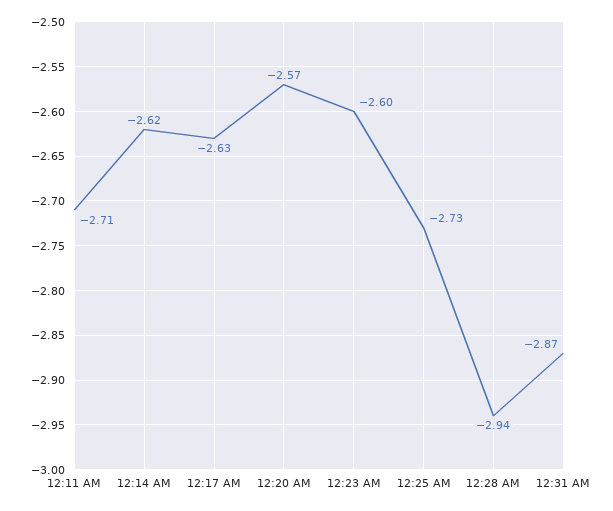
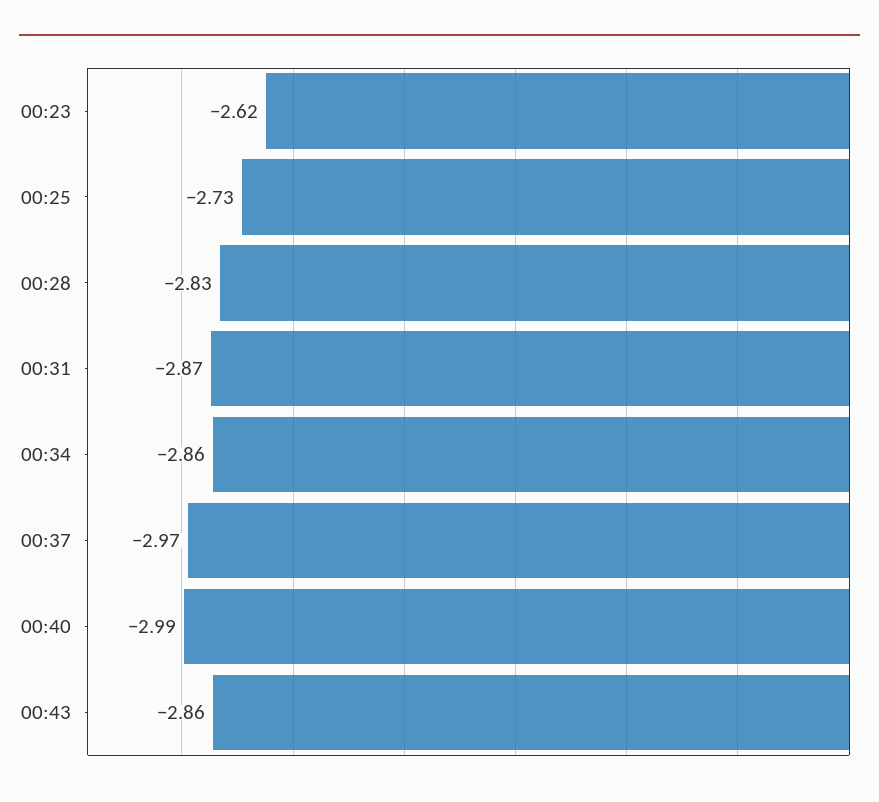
12:11 AM: -2.71 -> none
12:14 AM: -2.62 -> none
12:17 AM: -2.63 -> none
12:20 AM: -2.57 -> none
12:23 AM: -2.6 -> -2.62
12:28 AM: -2.94 -> -2.83
00:34: none -> -2.86
00:37: none -> -2.97
00:40: none -> -2.99
00:43: none -> -2.86

